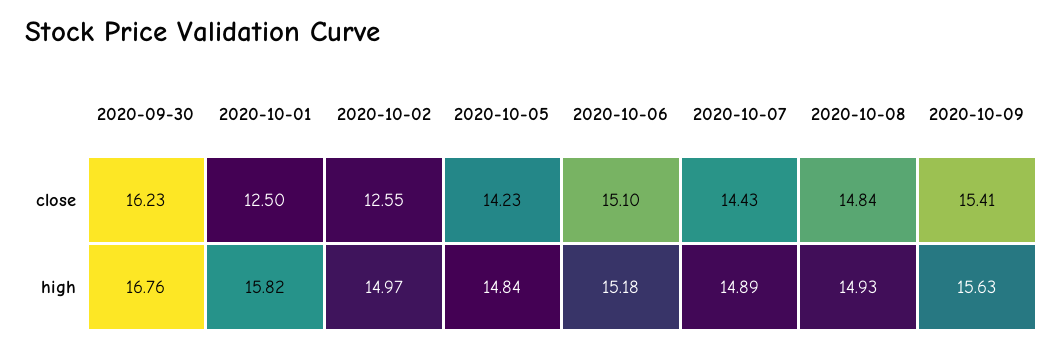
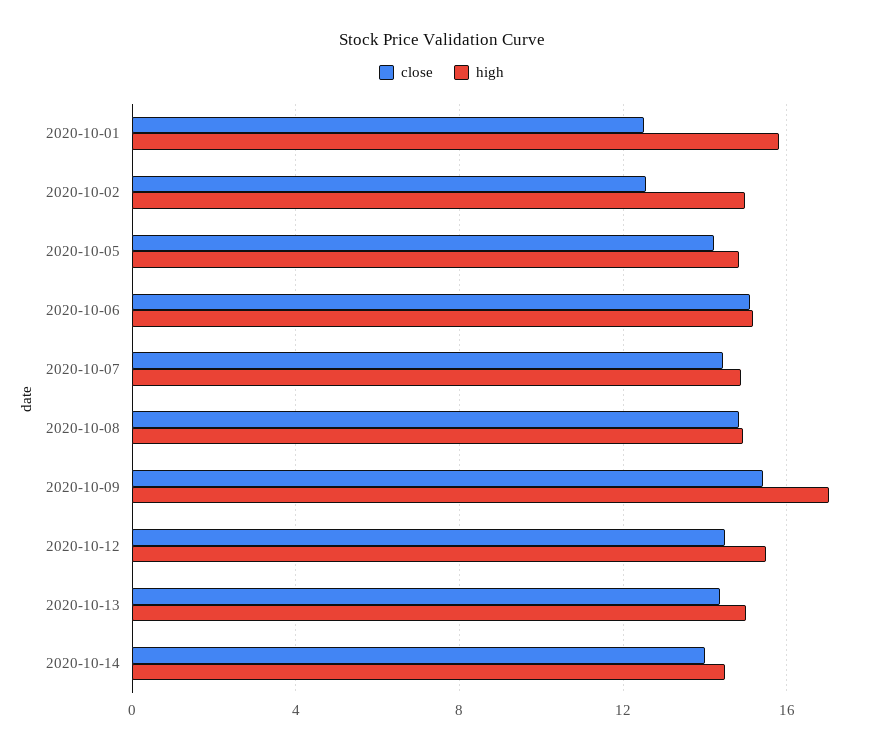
close, 2020-09-30: 16.23 -> none
high, 2020-09-30: 16.76 -> none
high, 2020-10-09: 15.63 -> 17
close, 2020-10-12: none -> 14.5
high, 2020-10-12: none -> 15.5
close, 2020-10-13: none -> 14.5
high, 2020-10-13: none -> 15
close, 2020-10-14: none -> 14
high, 2020-10-14: none -> 14.5

